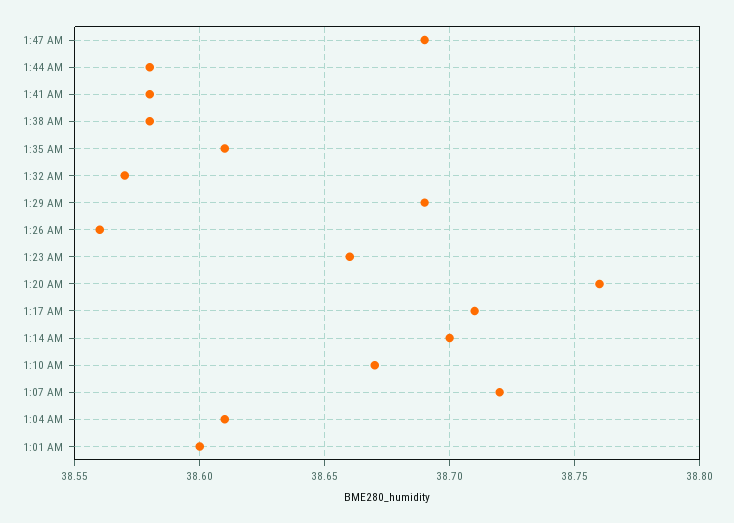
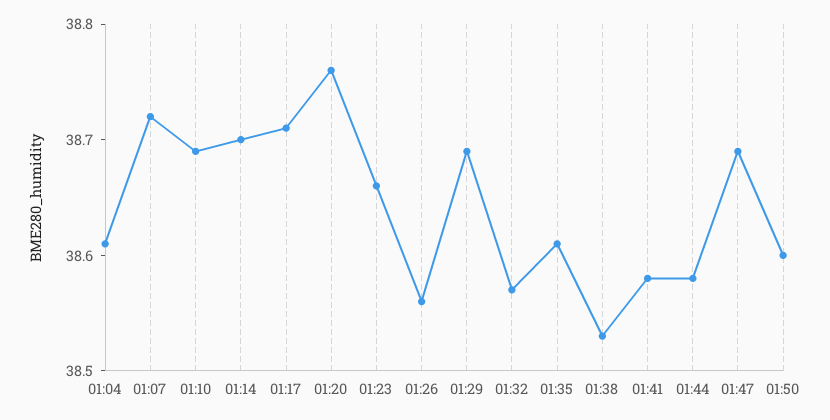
1:38 AM: 38.58 -> 38.53
1:10 AM: 38.67 -> 38.69
1:01 AM: 38.6 -> none
01:50: none -> 38.6

